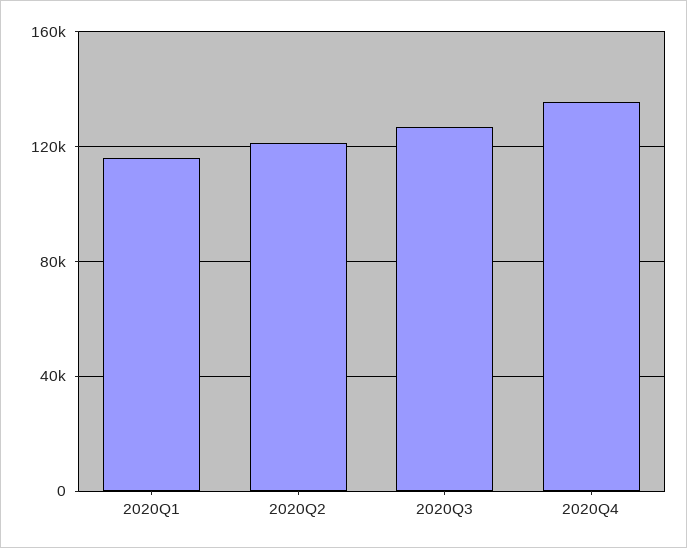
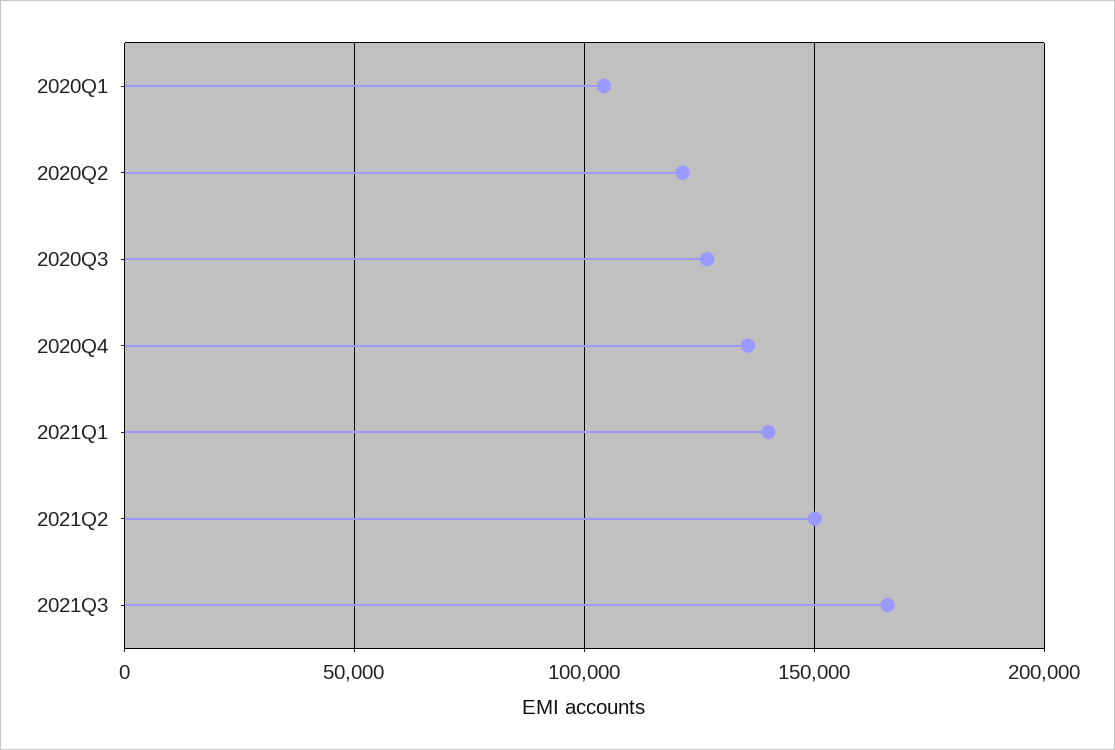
2020Q1: 115000 -> 105000
2021Q1: none -> 140000
2021Q2: none -> 150000
2021Q3: none -> 165000

